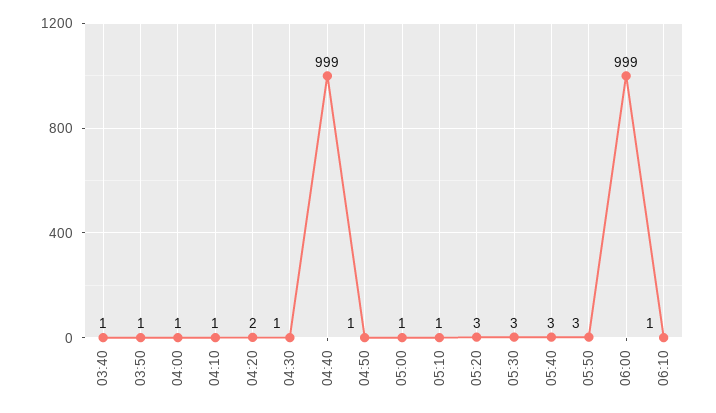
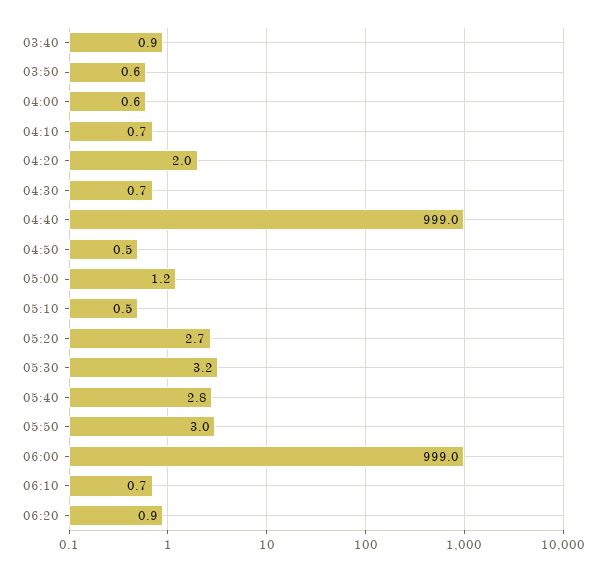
06:20: none -> 0.9

